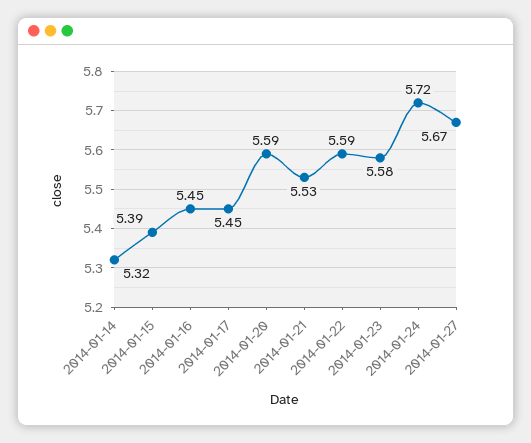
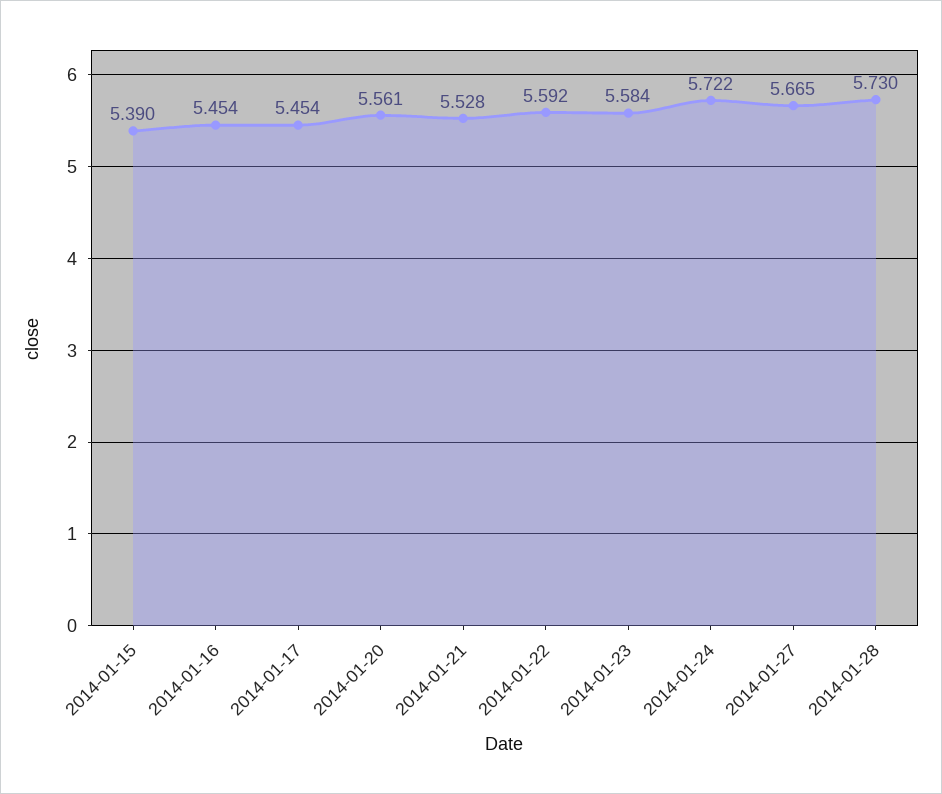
2014-01-14: 5.32 -> none
2014-01-20: 5.59 -> 5.561
2014-01-28: none -> 5.73

